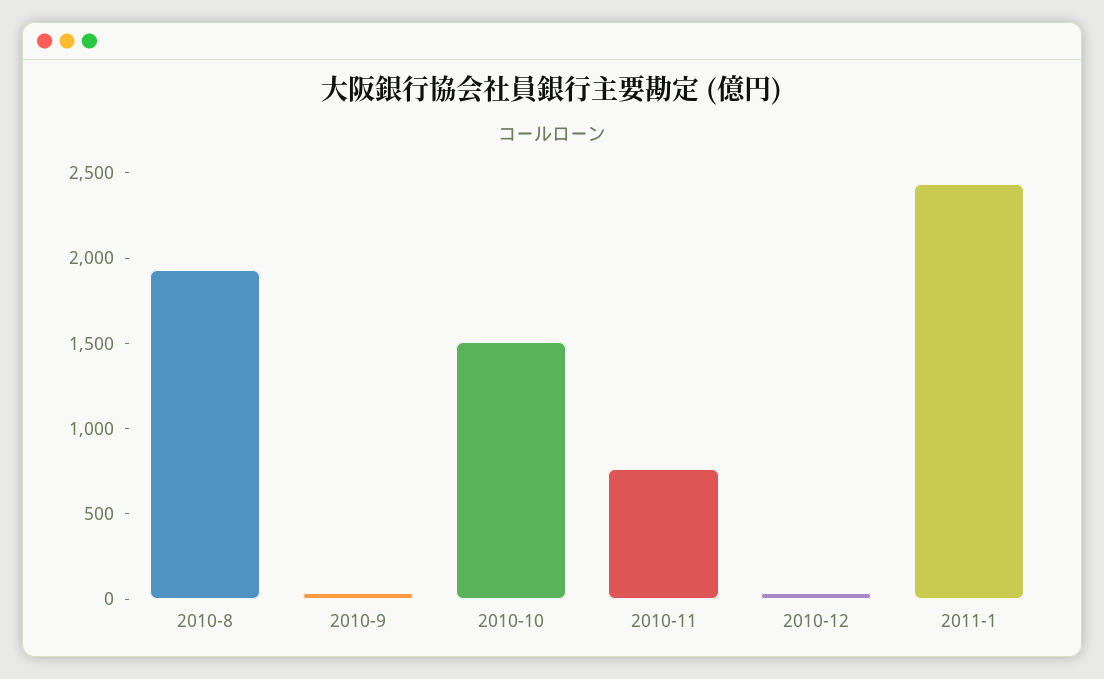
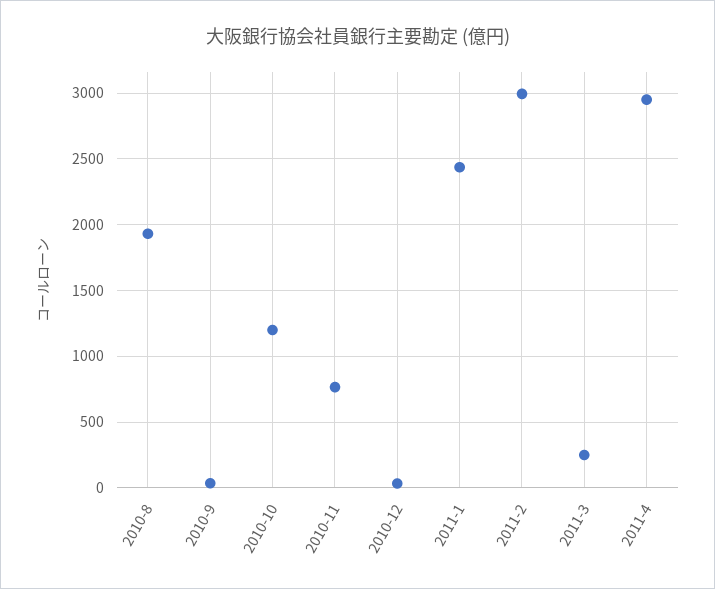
2010-10: 1500 -> 1200
2011-2: none -> 3000
2011-3: none -> 250
2011-4: none -> 2950

